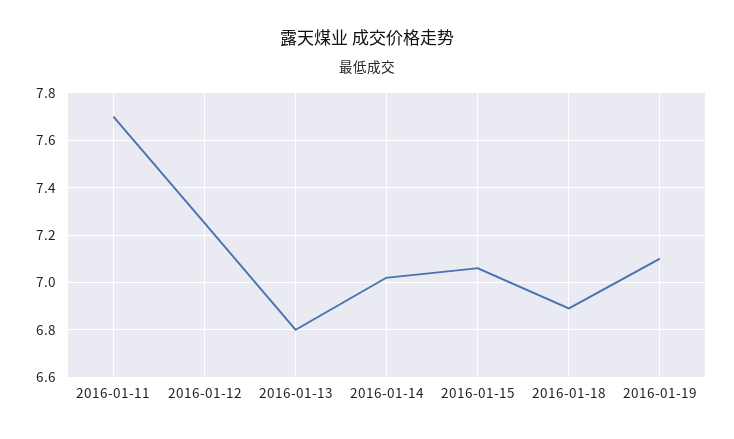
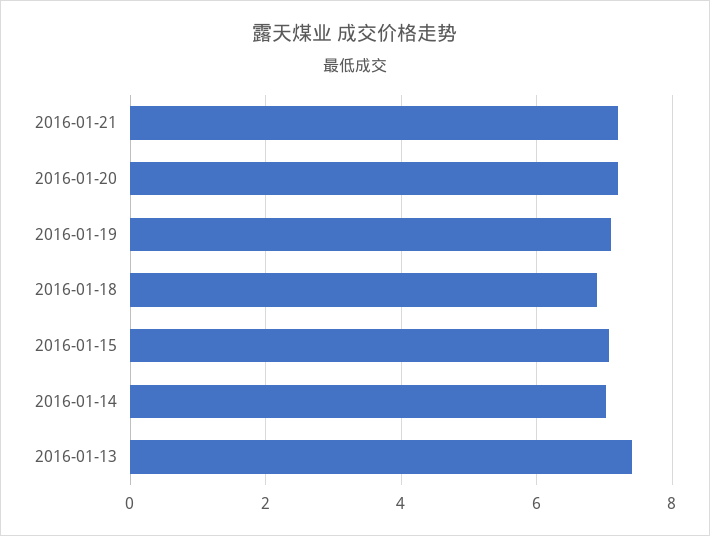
2016-01-11: 7.7 -> none
2016-01-12: 7.25 -> none
2016-01-13: 6.8 -> 7.4
2016-01-21: none -> 7.2
2016-01-20: none -> 7.2

